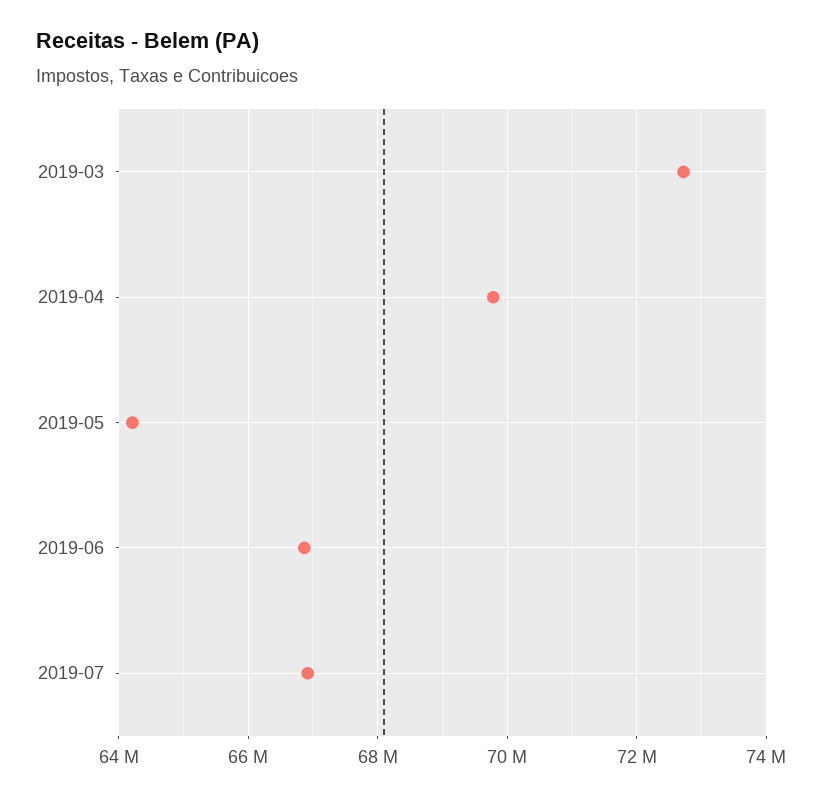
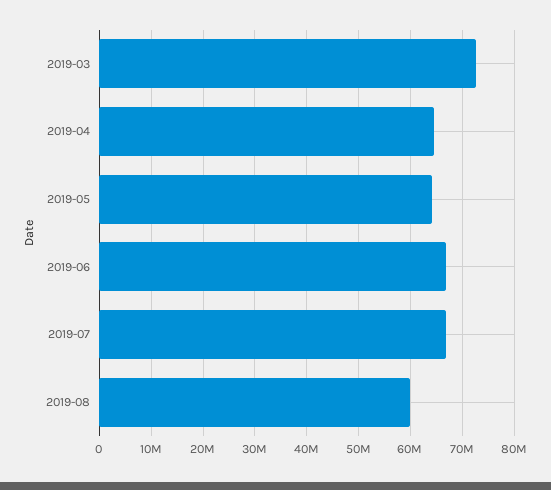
2019-04: 69800000 -> 64000000
2019-08: none -> 60000000

